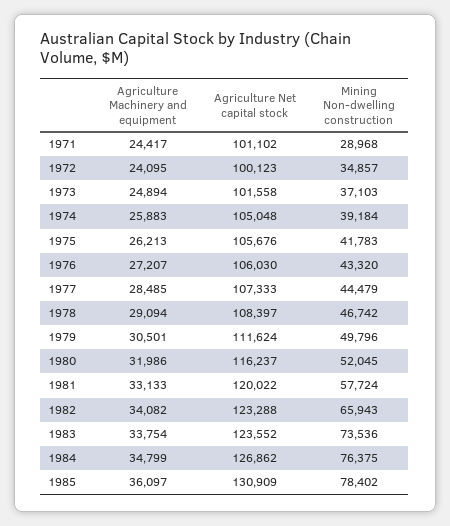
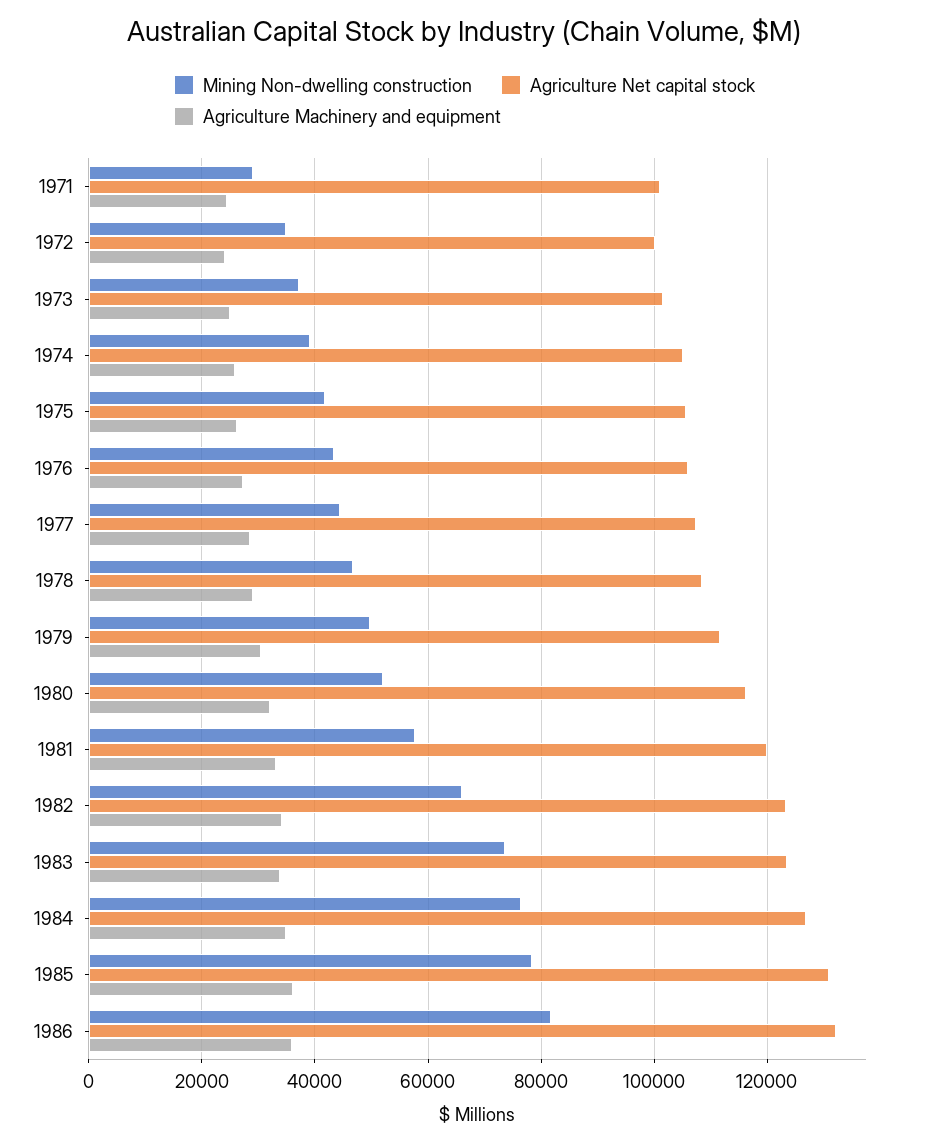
Mining Non-dwelling construction, 1986: none -> 82000
Agriculture Net capital stock, 1986: none -> 132000
Agriculture Machinery and equipment, 1986: none -> 36000

